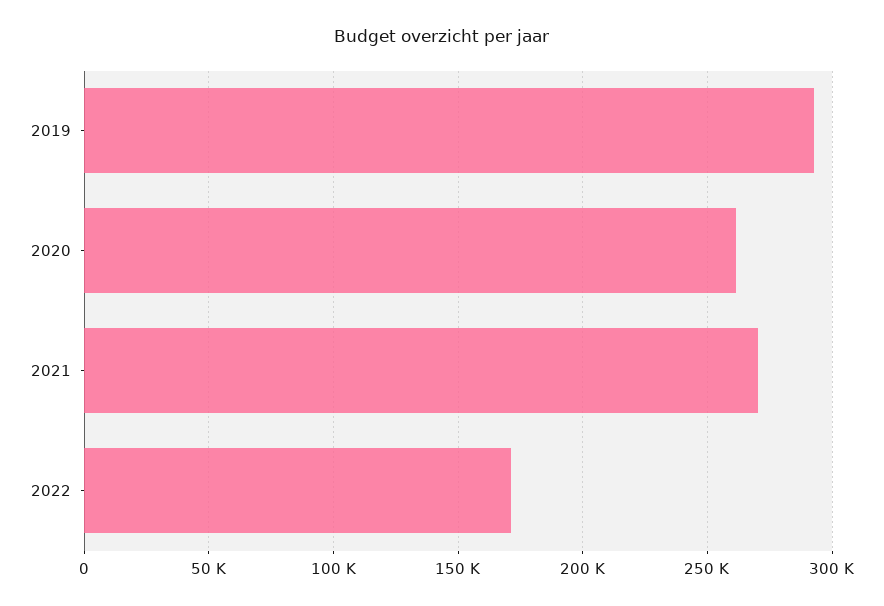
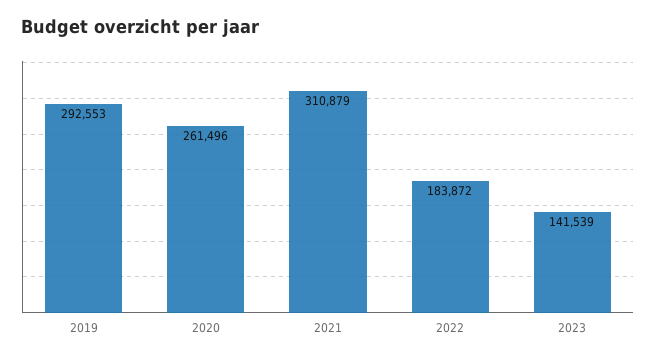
2021: 270000 -> 310879
2022: 170000 -> 183872
2023: none -> 141539

